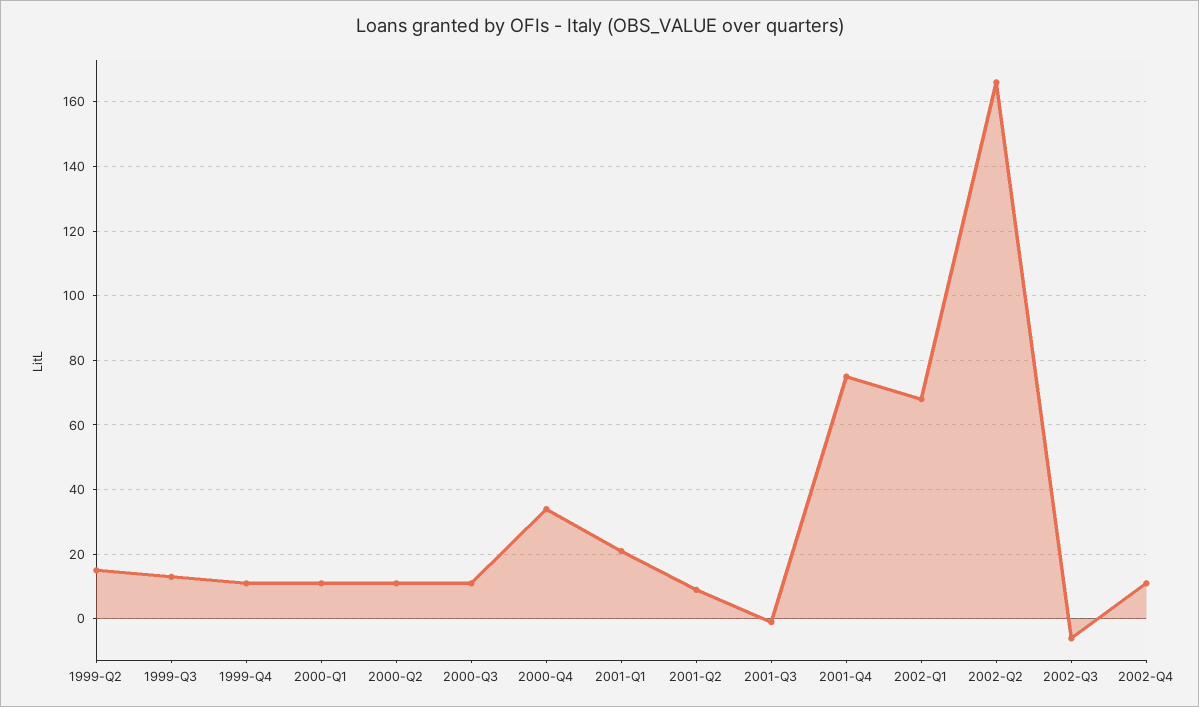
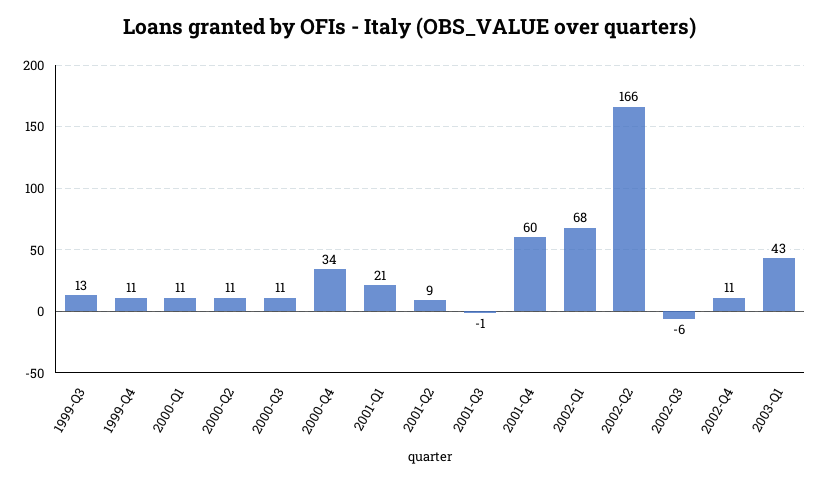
1999-Q2: 15 -> none
2001-Q4: 75 -> 60
2003-Q1: none -> 43

